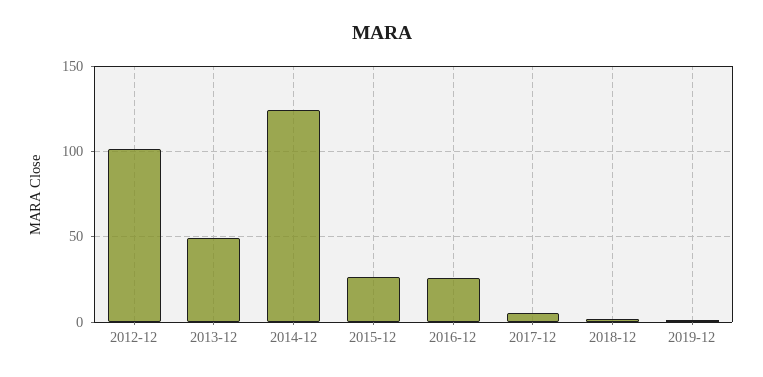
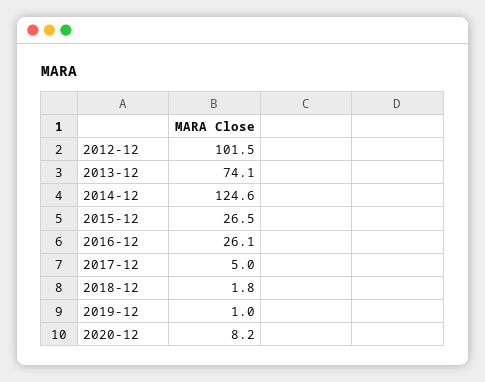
2013-12: 50 -> 74.1
2020-12: none -> 8.2

